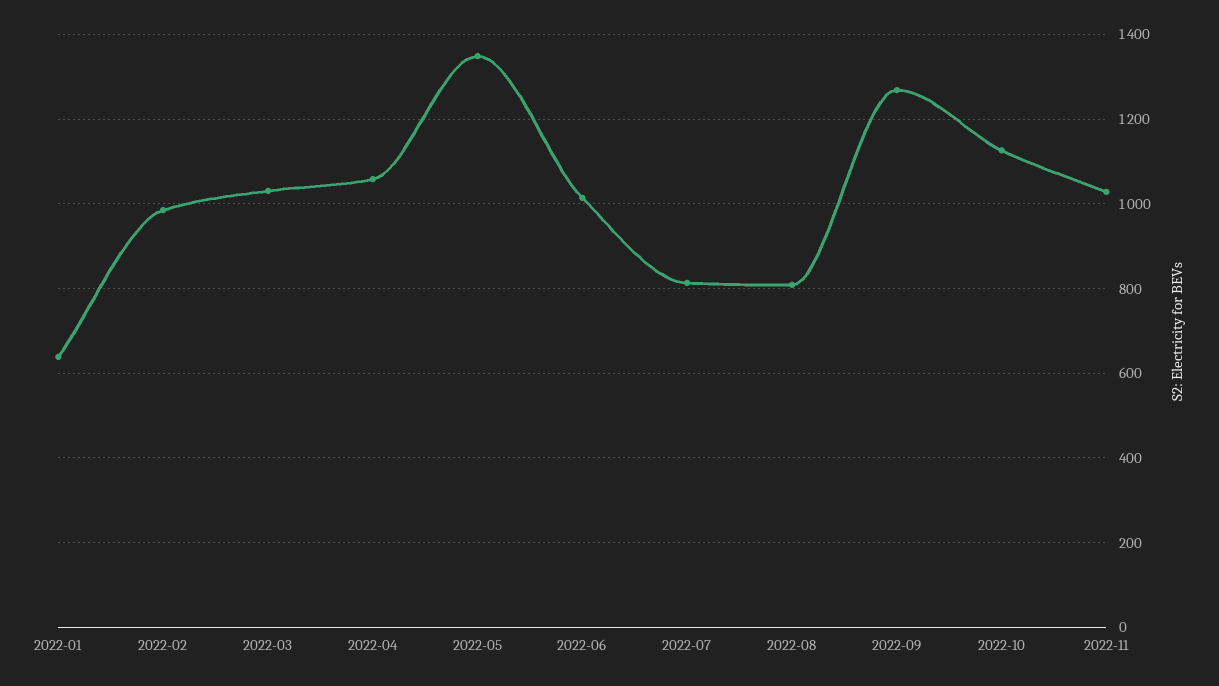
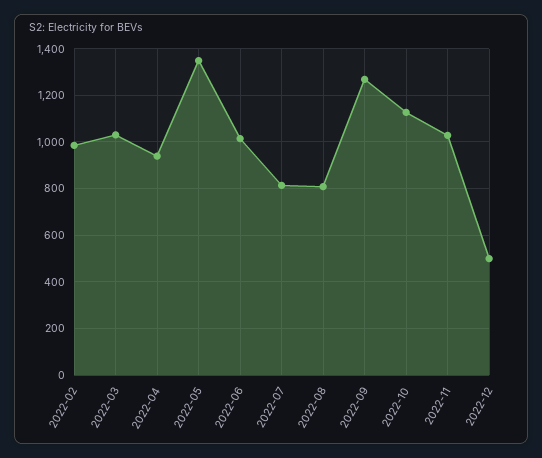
2022-01: 640 -> none
2022-04: 1060 -> 950
2022-12: none -> 500

